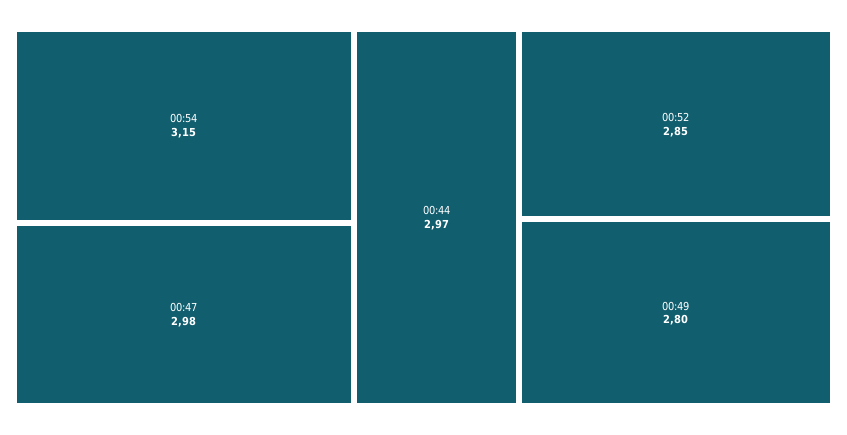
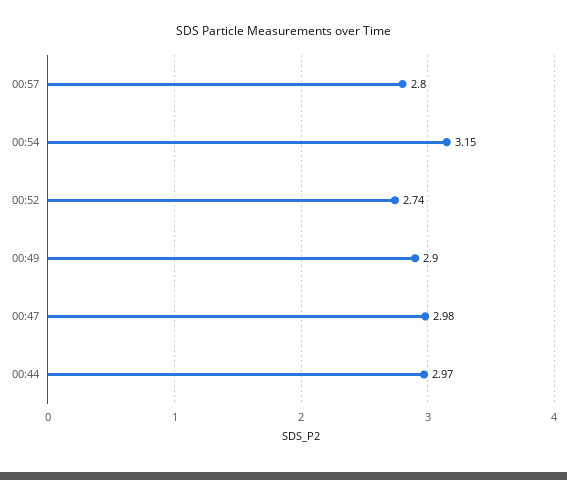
00:52: 2.85 -> 2.74
00:49: 2.8 -> 2.9
00:57: none -> 2.8

